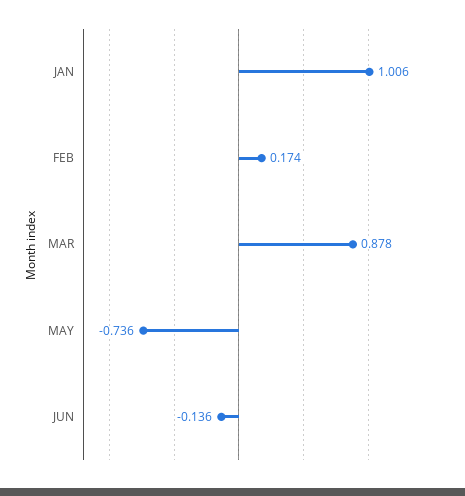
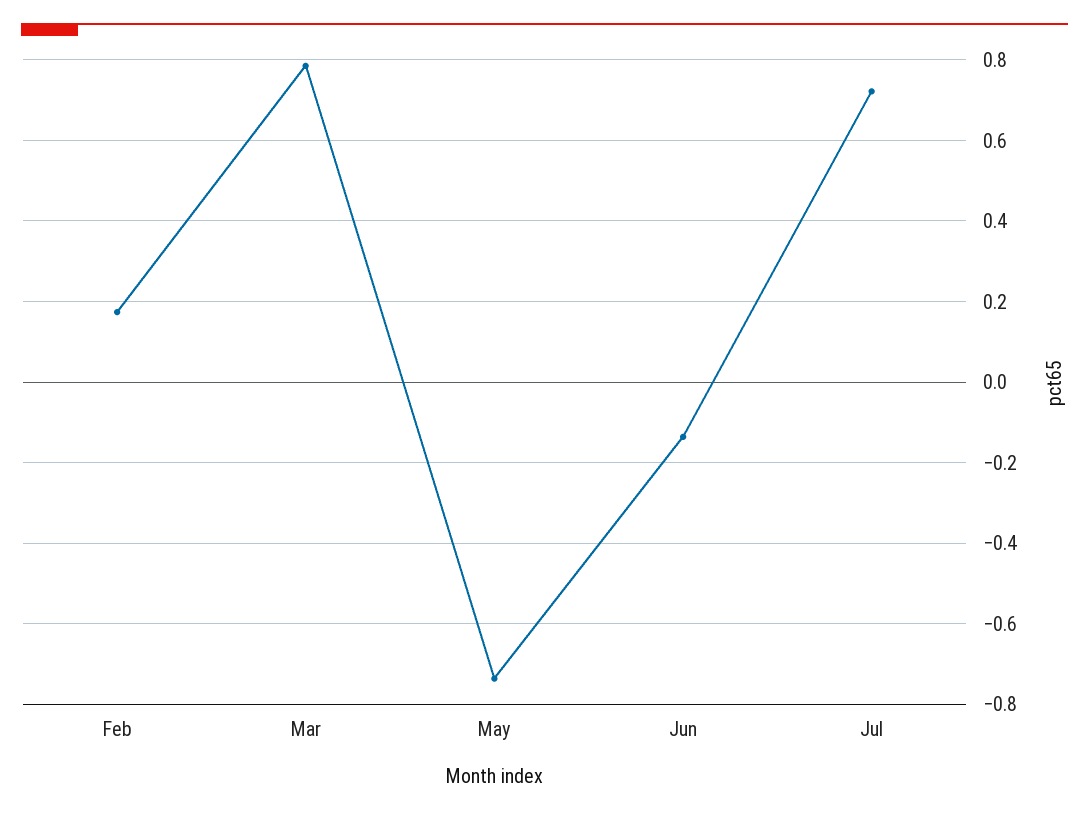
JAN: 1.006 -> none
MAR: 0.878 -> 0.78
Jul: none -> 0.72

